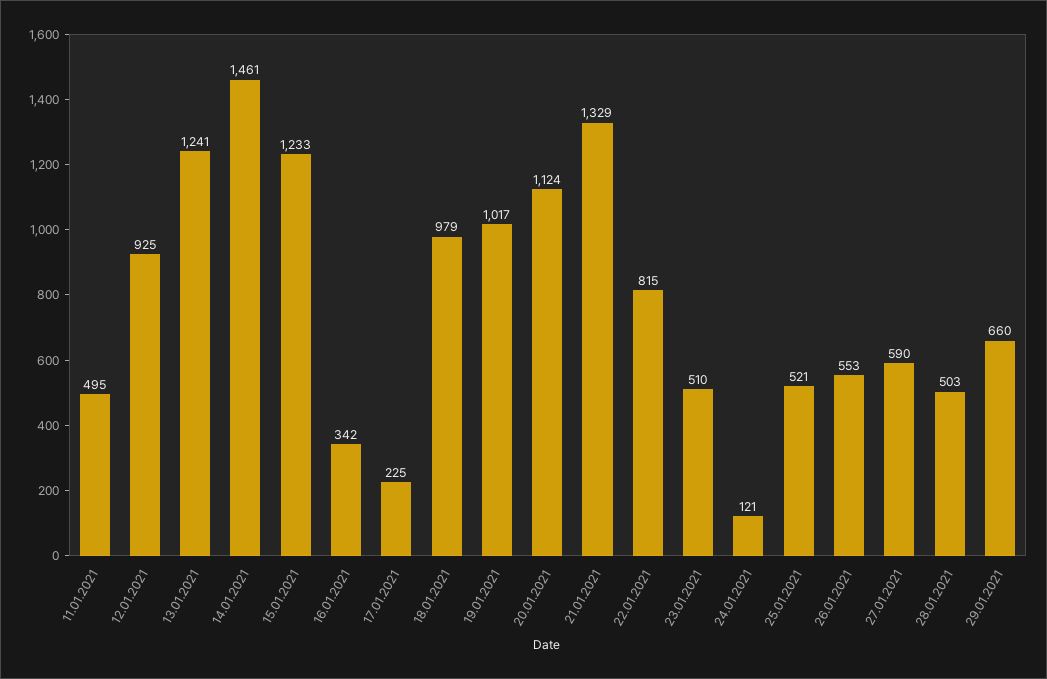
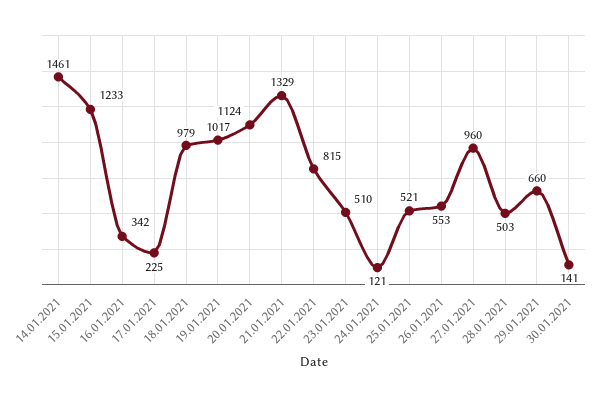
11.01.2021: 495 -> none
12.01.2021: 925 -> none
13.01.2021: 1241 -> none
27.01.2021: 590 -> 960
30.01.2021: none -> 141

